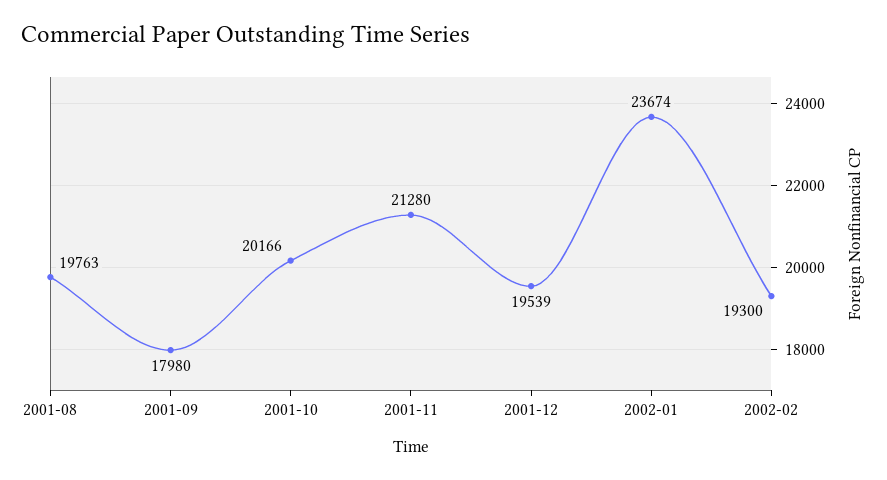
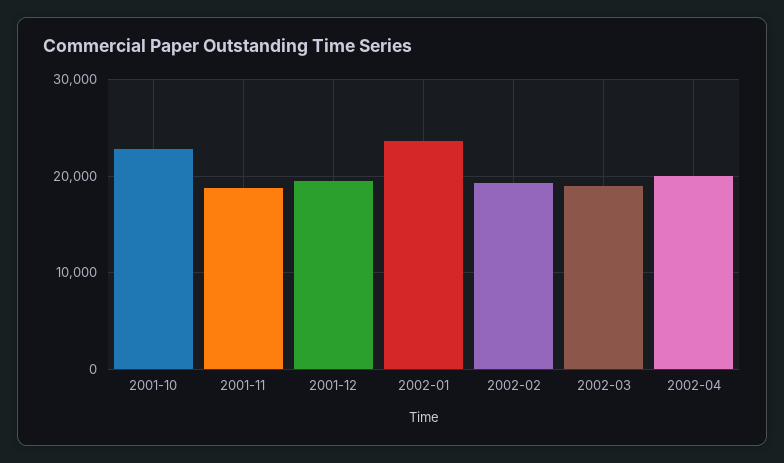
2001-08: 19763 -> none
2001-09: 17980 -> none
2001-10: 20166 -> 23000
2001-11: 21280 -> 19000
2002-03: none -> 19000
2002-04: none -> 20000

